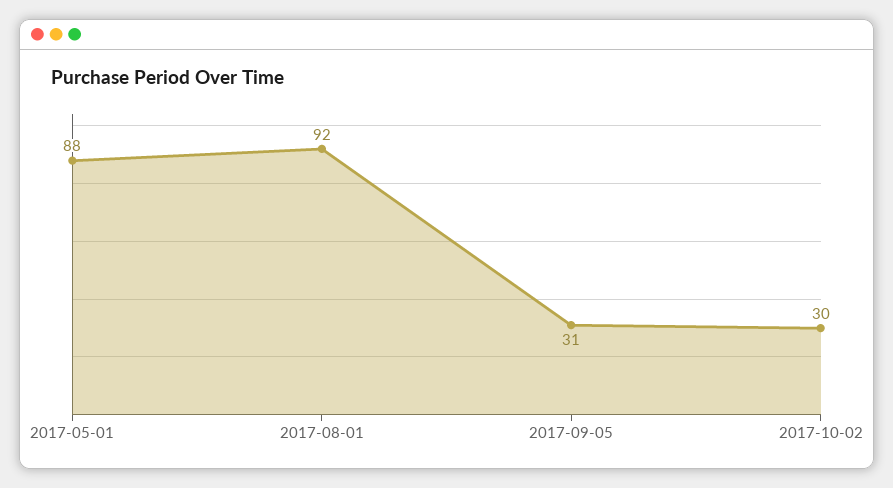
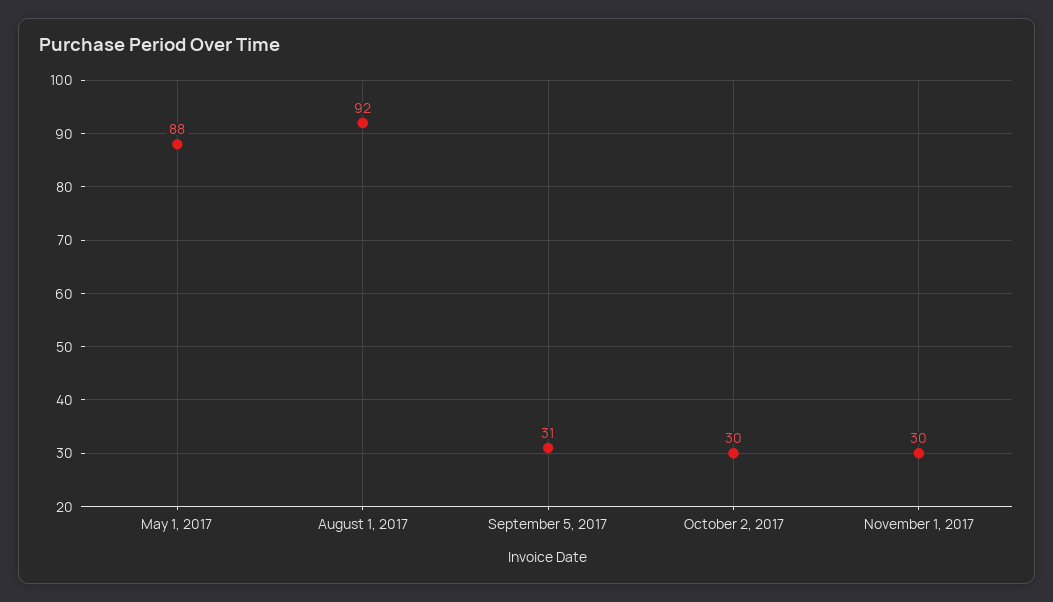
November 1, 2017: none -> 30

